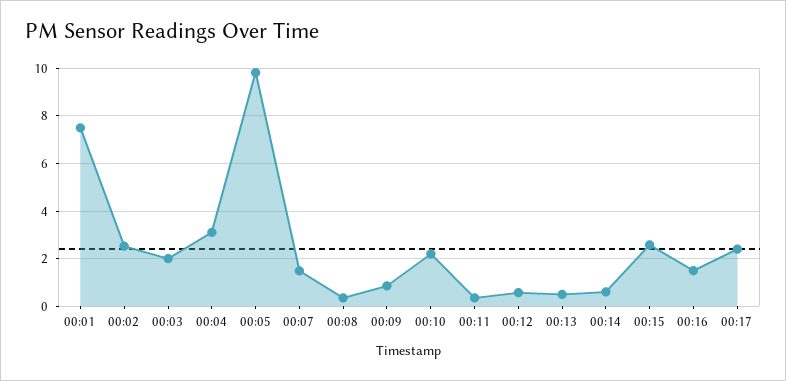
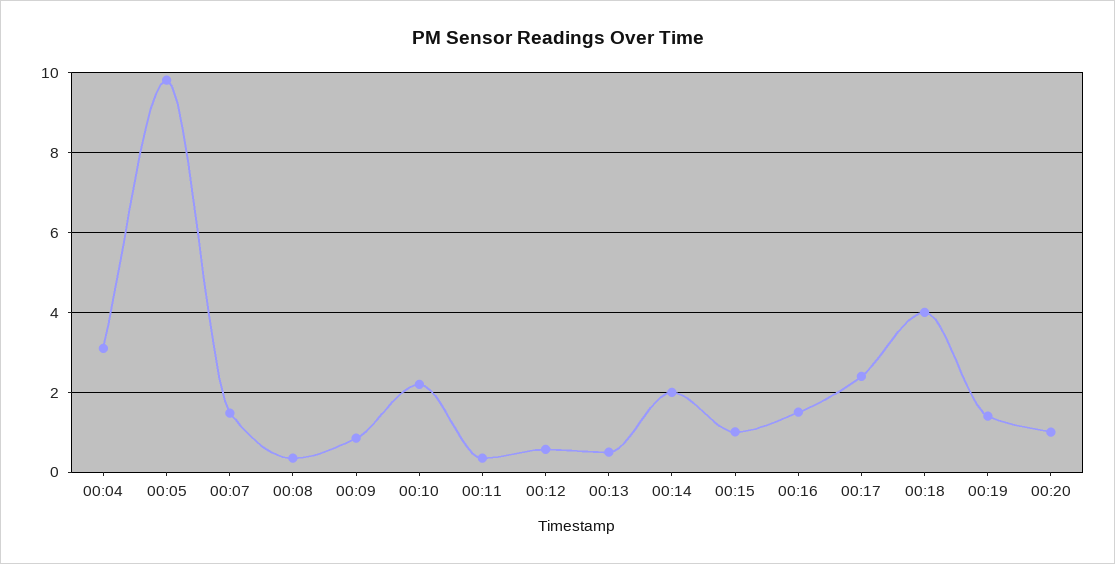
00:01: 7.5 -> none
00:02: 2.5 -> none
00:03: 2 -> none
00:14: 0.5 -> 2
00:15: 2.5 -> 1
00:18: none -> 4
00:19: none -> 1.4
00:20: none -> 1

